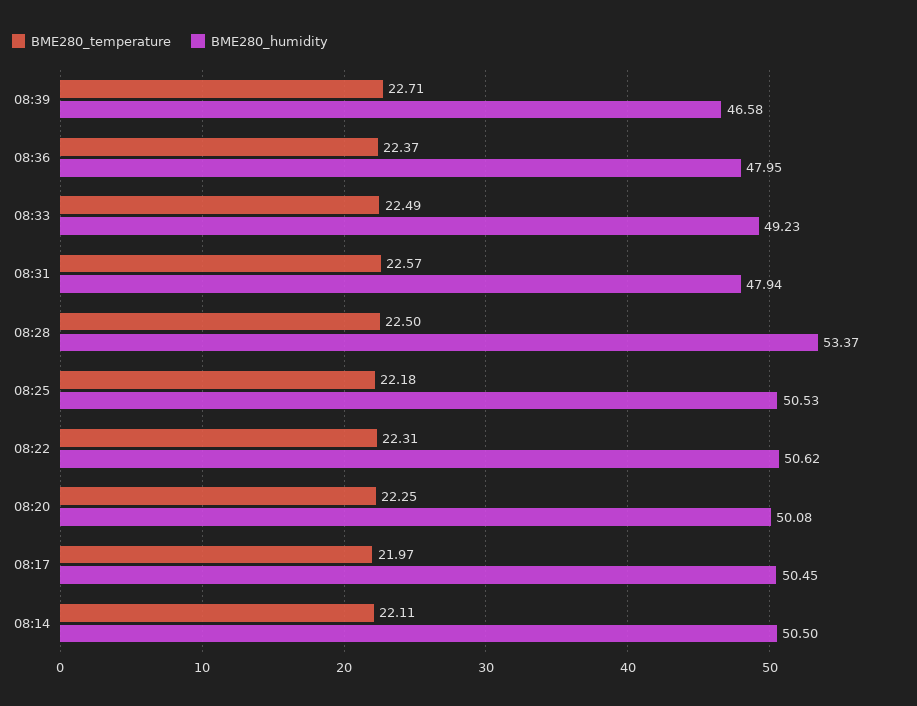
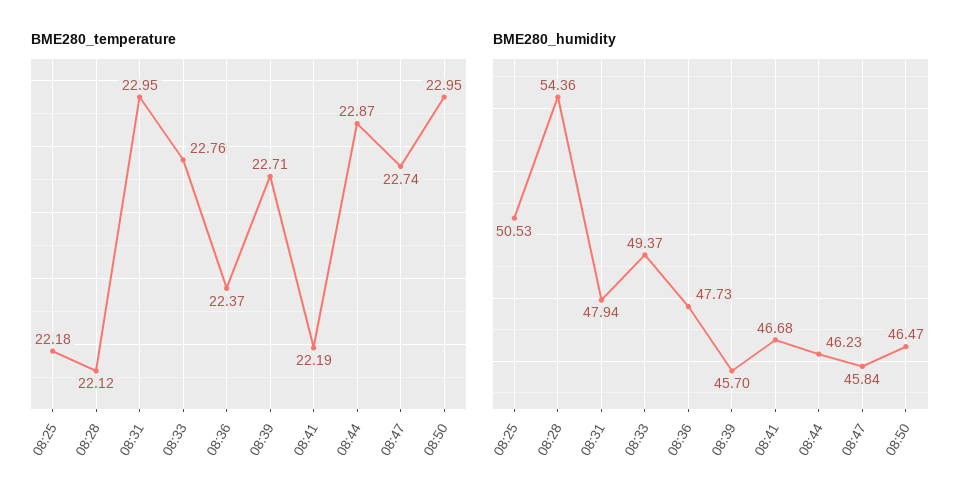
BME280_humidity, 08:39: 46.58 -> 45.7
BME280_humidity, 08:36: 47.95 -> 47.73
BME280_temperature, 08:33: 22.49 -> 22.76
BME280_humidity, 08:33: 49.23 -> 49.37
BME280_temperature, 08:31: 22.57 -> 22.95
BME280_temperature, 08:28: 22.5 -> 22.12
BME280_humidity, 08:28: 53.37 -> 54.36
BME280_temperature, 08:22: 22.31 -> none
BME280_humidity, 08:22: 50.62 -> none
BME280_temperature, 08:20: 22.25 -> none
BME280_humidity, 08:20: 50.08 -> none
BME280_temperature, 08:17: 21.97 -> none
BME280_humidity, 08:17: 50.45 -> none
BME280_temperature, 08:14: 22.11 -> none
BME280_humidity, 08:14: 50.5 -> none
BME280_temperature, 08:41: none -> 22.19
BME280_temperature, 08:44: none -> 22.87
BME280_temperature, 08:47: none -> 22.74
BME280_temperature, 08:50: none -> 22.95
BME280_humidity, 08:41: none -> 46.68
BME280_humidity, 08:44: none -> 46.23
BME280_humidity, 08:47: none -> 45.84
BME280_humidity, 08:50: none -> 46.47

